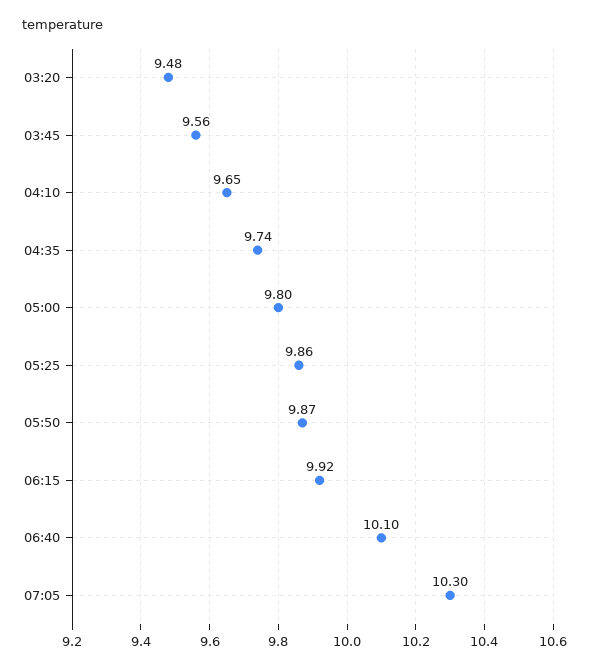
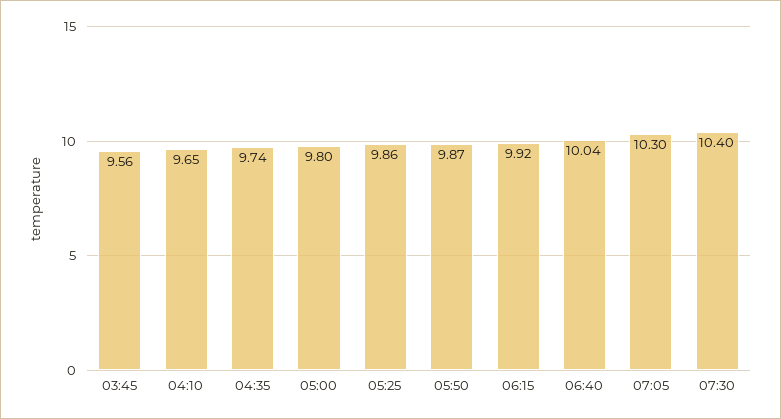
03:20: 9.48 -> none
06:40: 10.1 -> 10.04
07:30: none -> 10.4

